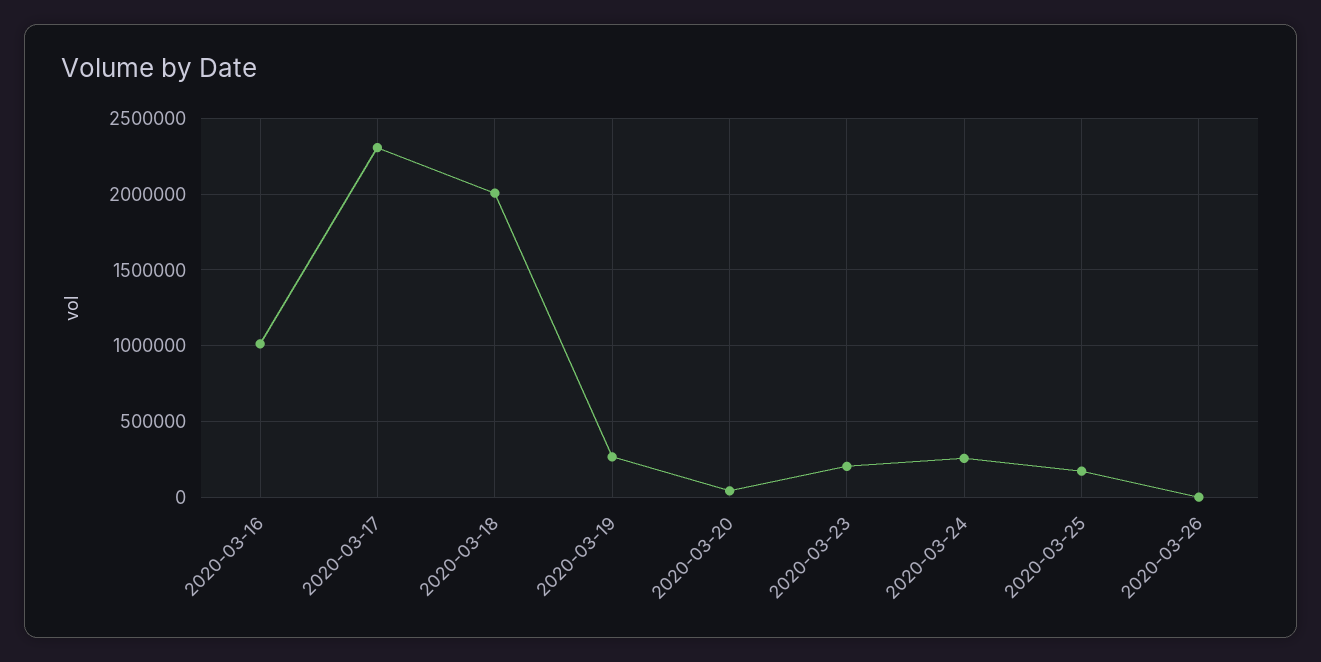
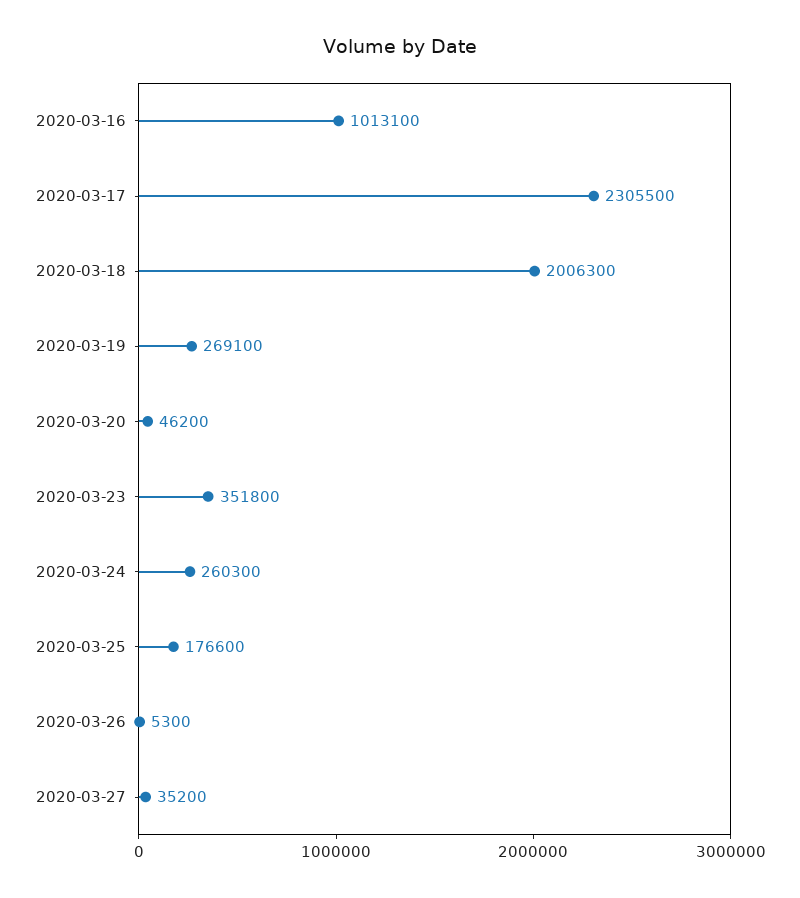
2020-03-23: 200000 -> 351800
2020-03-27: none -> 35200

